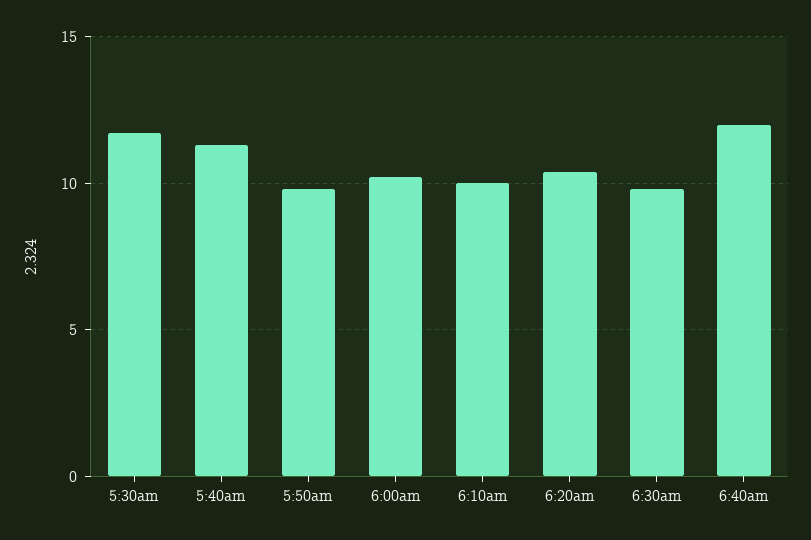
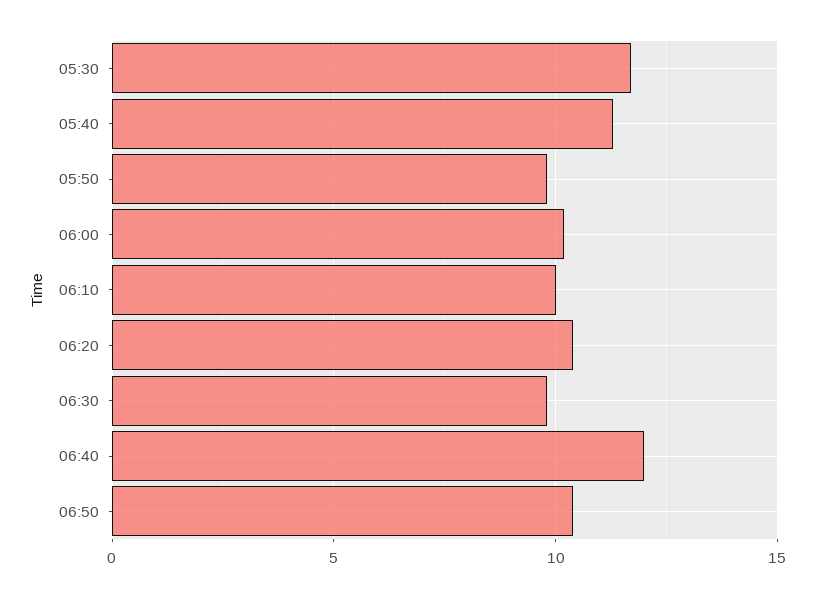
06:50: none -> 10.5

